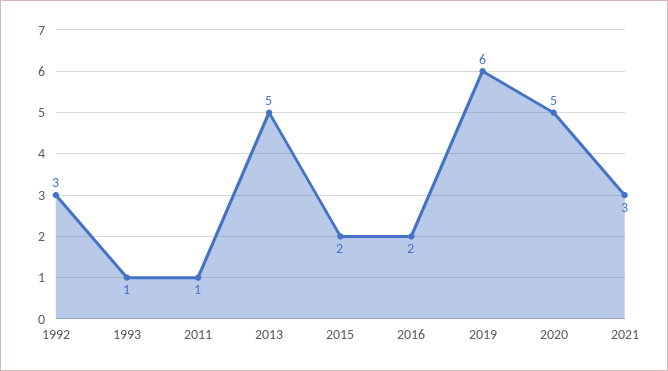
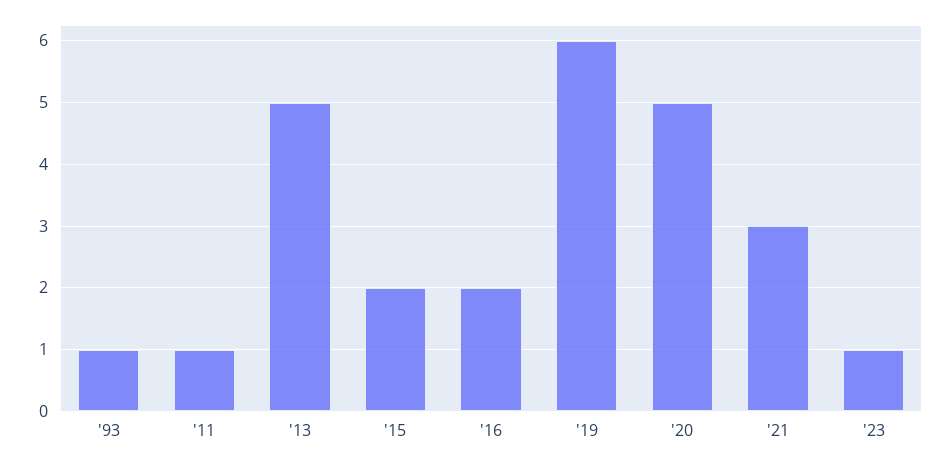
1992: 3 -> none
'23: none -> 1

